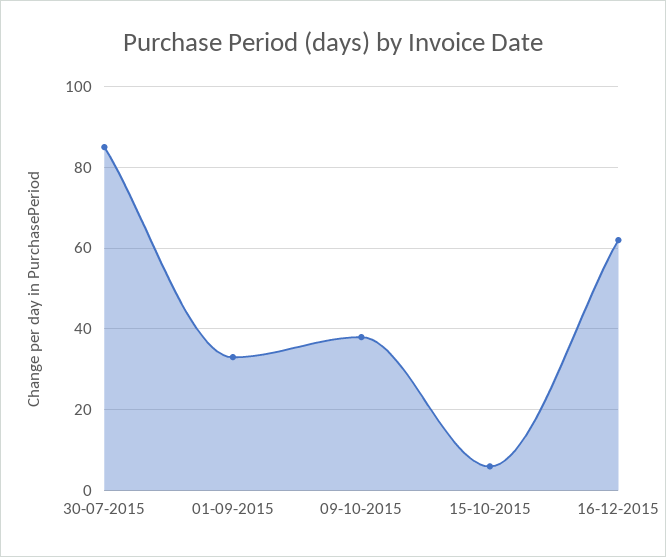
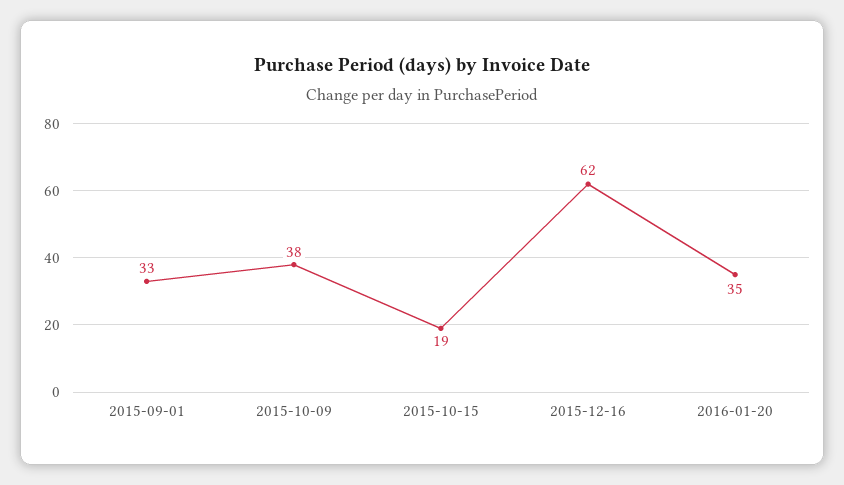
30-07-2015: 85 -> none
15-10-2015: 5 -> 19
2016-01-20: none -> 35

